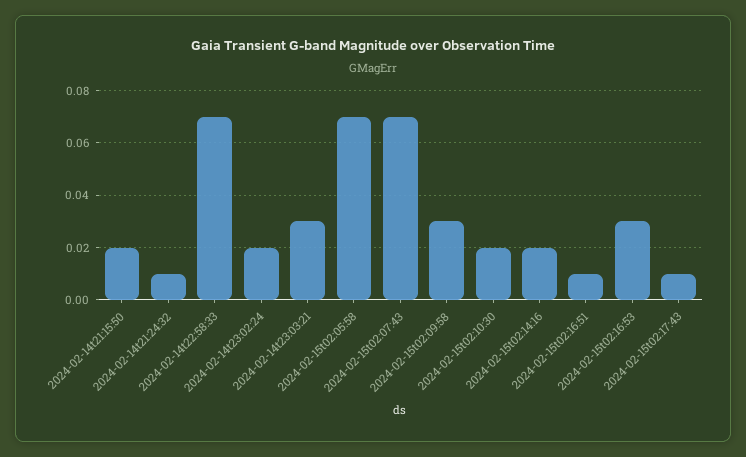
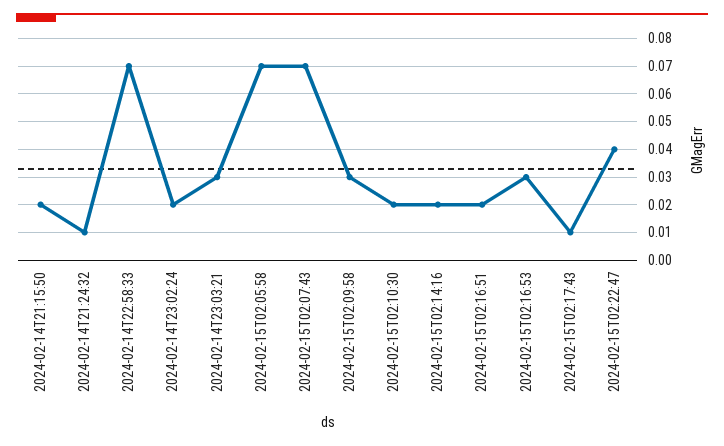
2024-02-15t02:16:51: 0.01 -> 0.02
2024-02-15T02:22:47: none -> 0.04

